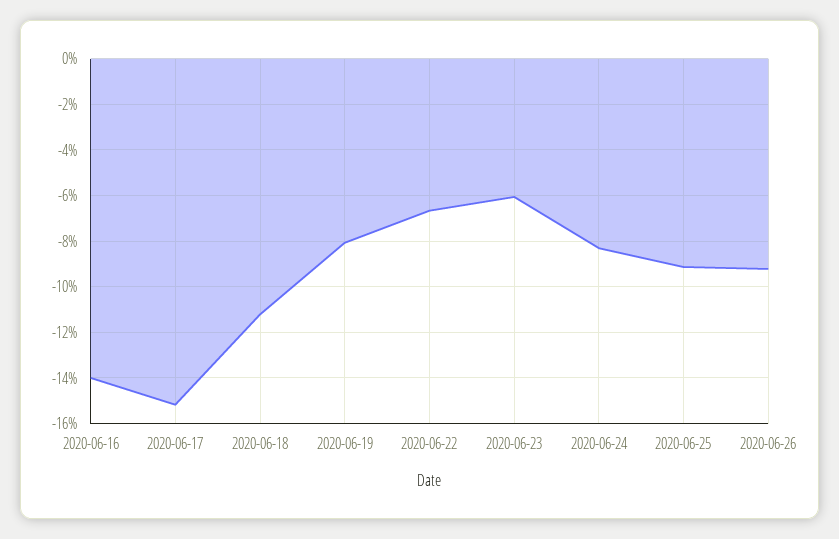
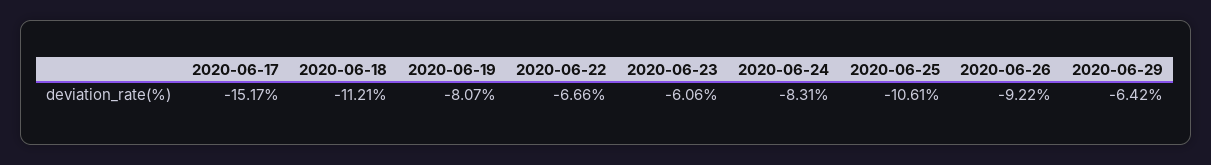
2020-06-16: -14 -> none
2020-06-25: -9 -> -10.61
2020-06-29: none -> -6.42

